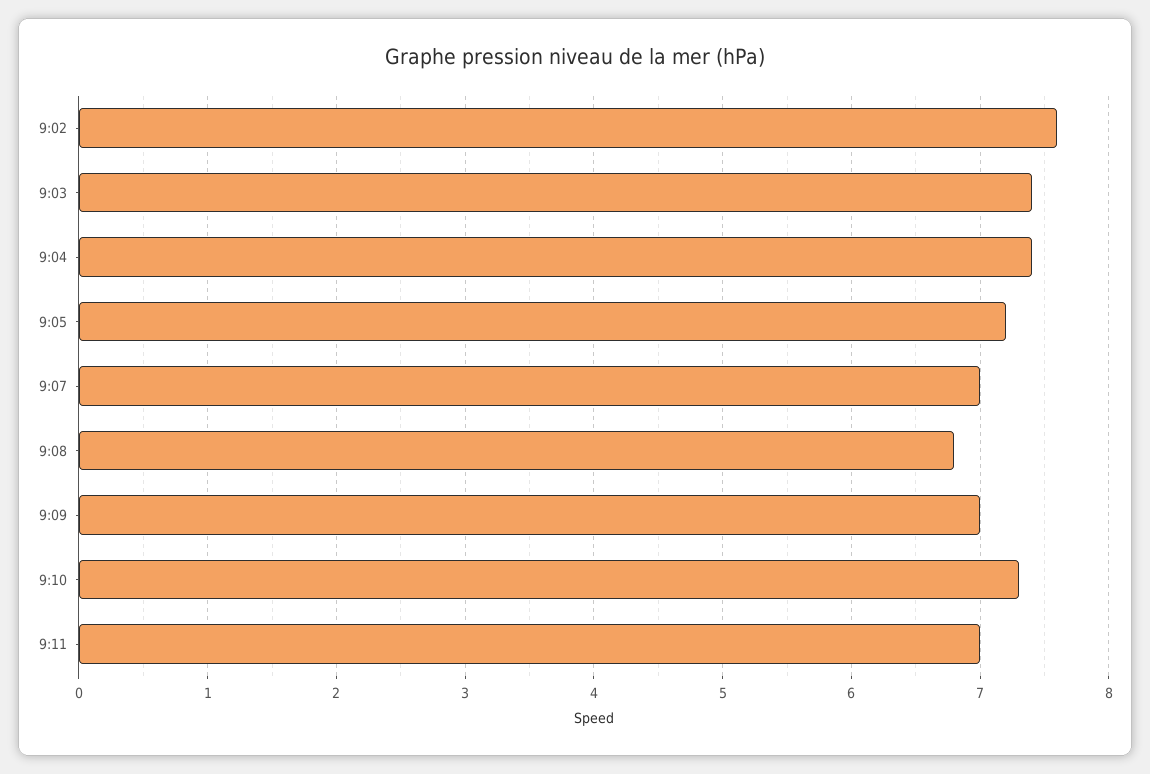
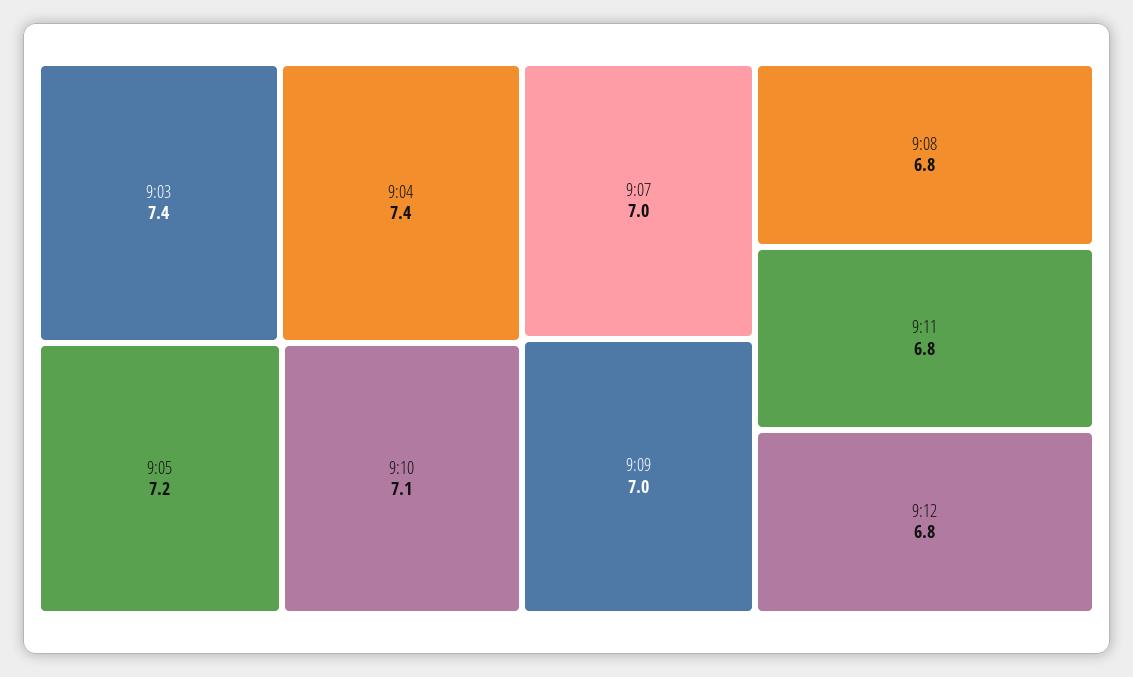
9:02: 7.6 -> none
9:10: 7.3 -> 7.1
9:11: 7 -> 6.8
9:12: none -> 6.8

